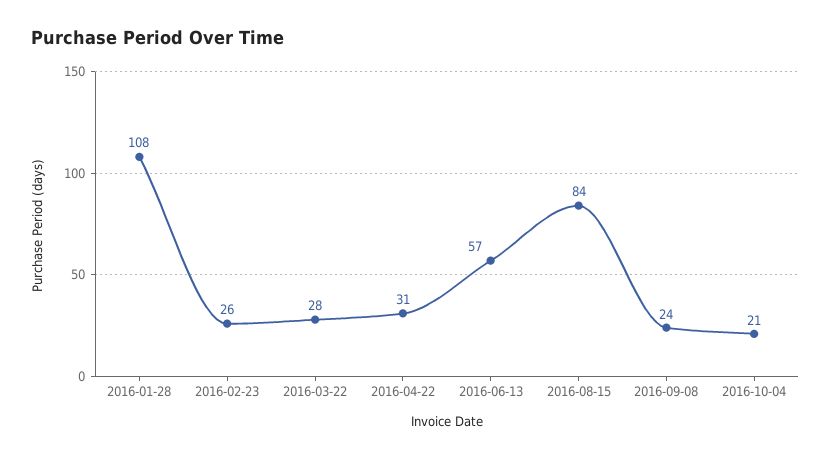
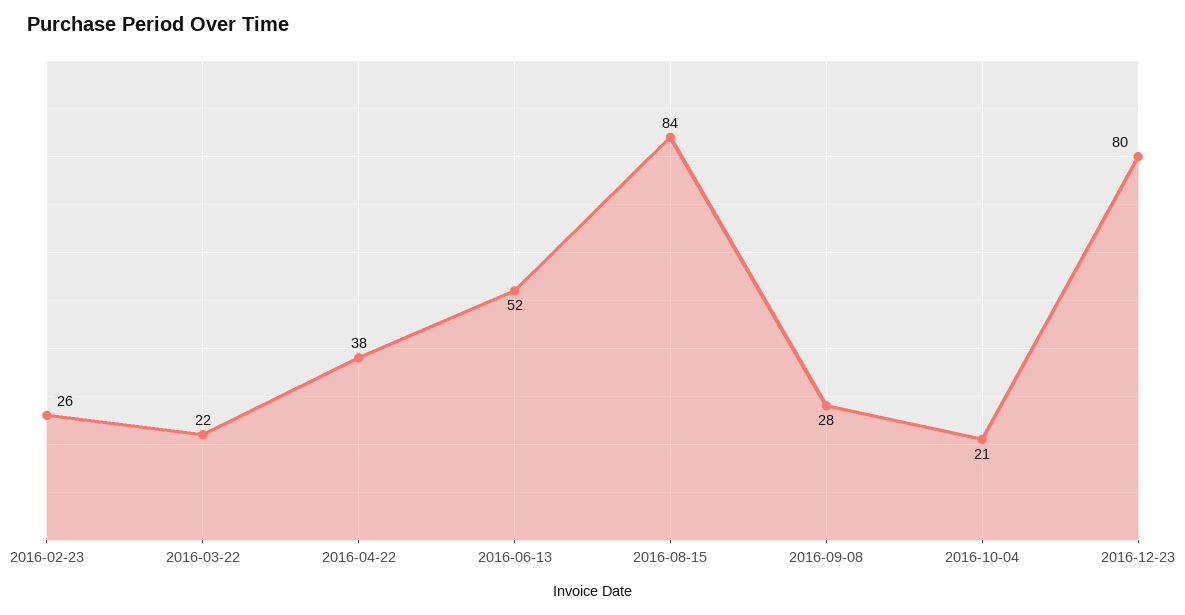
2016-01-28: 108 -> none
2016-03-22: 28 -> 22
2016-04-22: 31 -> 38
2016-06-13: 57 -> 52
2016-09-08: 24 -> 28
2016-12-23: none -> 80

